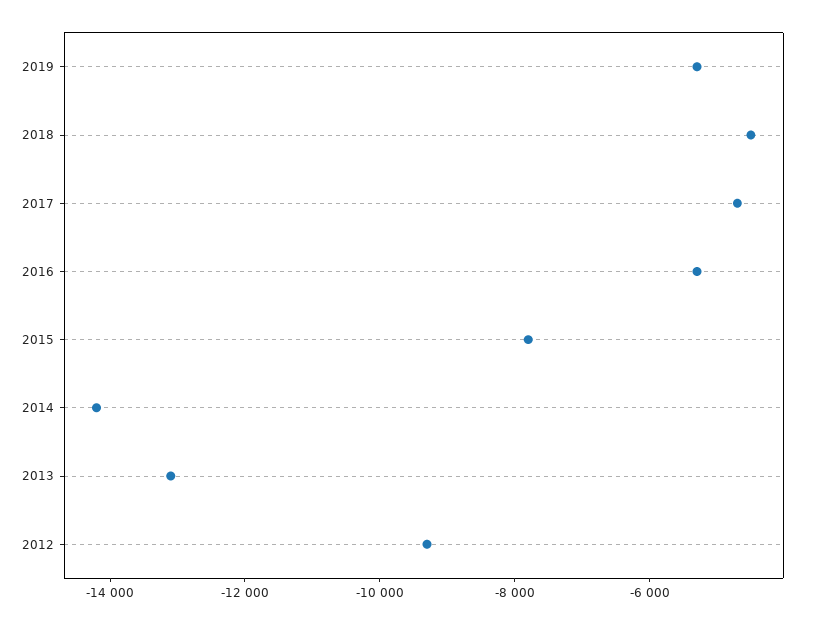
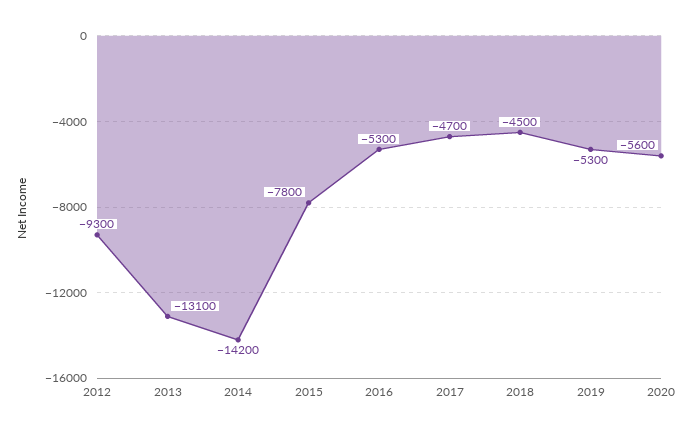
2020: none -> -5600

